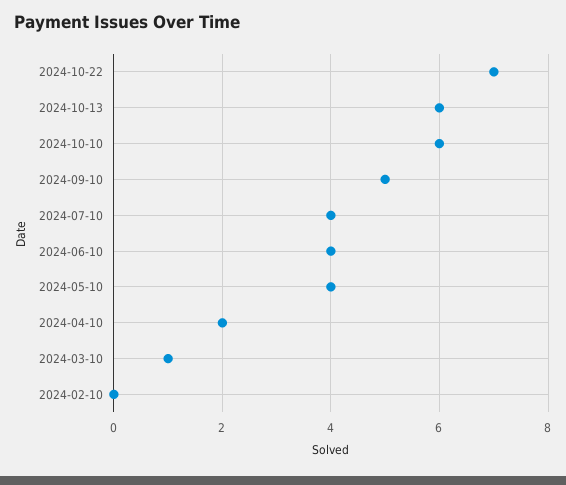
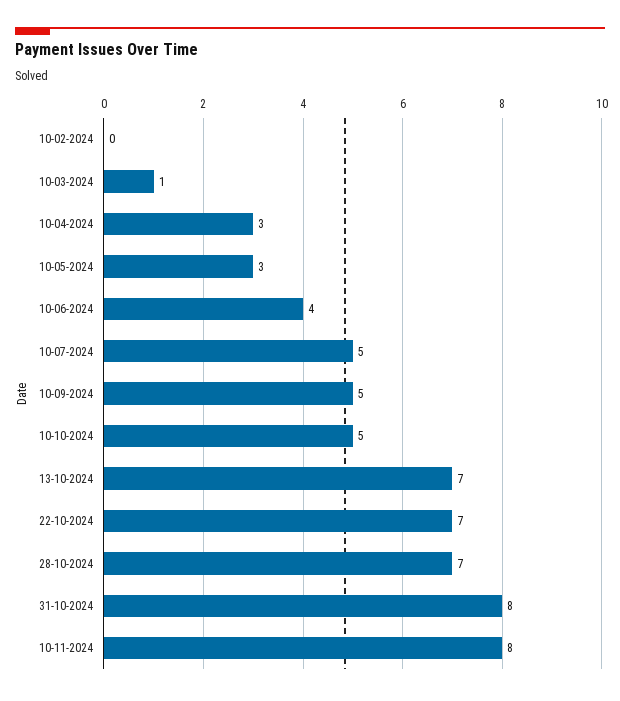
2024-10-13: 6 -> 7
2024-10-10: 6 -> 5
2024-07-10: 4 -> 5
2024-05-10: 4 -> 3
2024-04-10: 2 -> 3
28-10-2024: none -> 7
31-10-2024: none -> 8
10-11-2024: none -> 8

